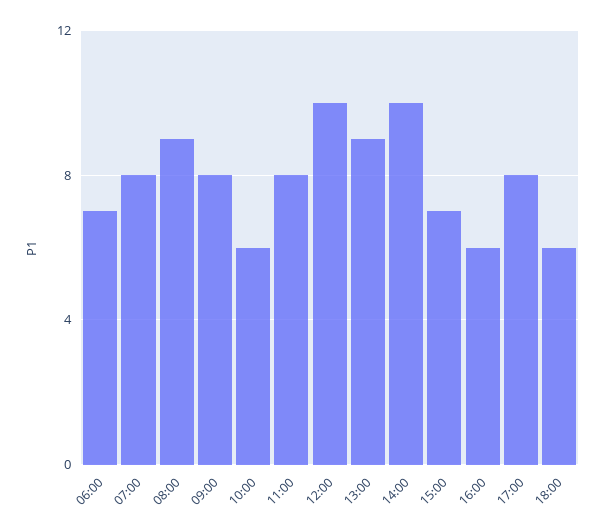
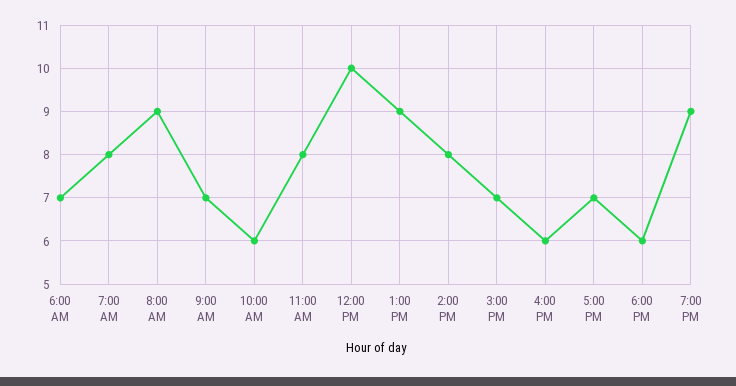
09:00: 8 -> 7
14:00: 10 -> 8
17:00: 8 -> 7
7:00 PM: none -> 9

